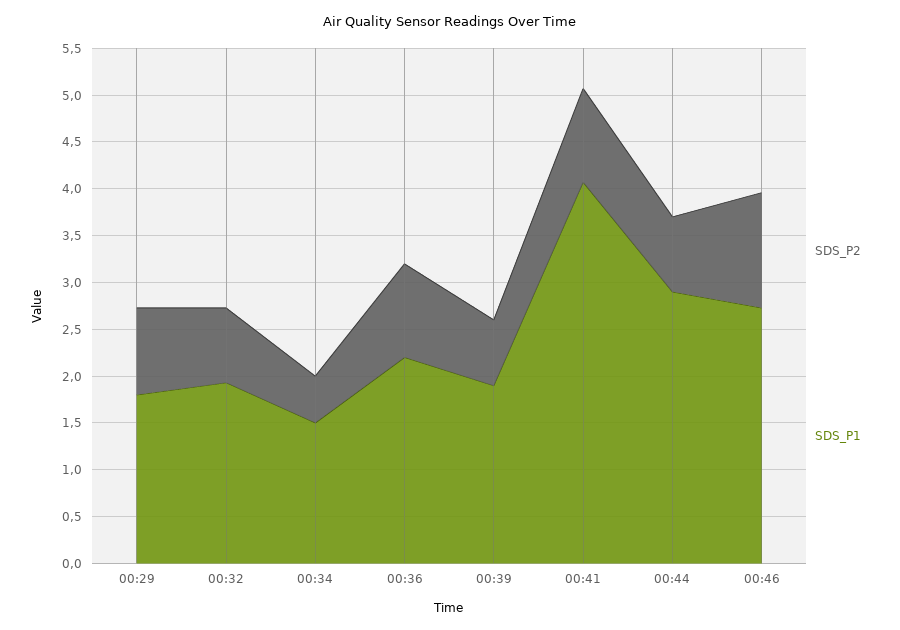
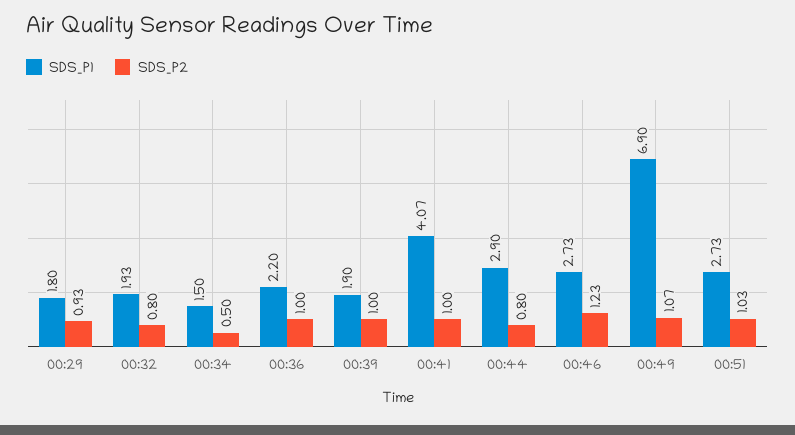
SDS_P2, 00:39: 0.7 -> 1
SDS_P1, 00:49: none -> 6.9
SDS_P2, 00:49: none -> 1.07
SDS_P1, 00:51: none -> 2.73
SDS_P2, 00:51: none -> 1.03

